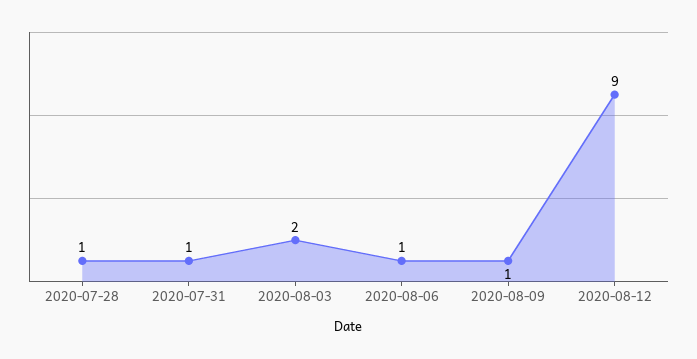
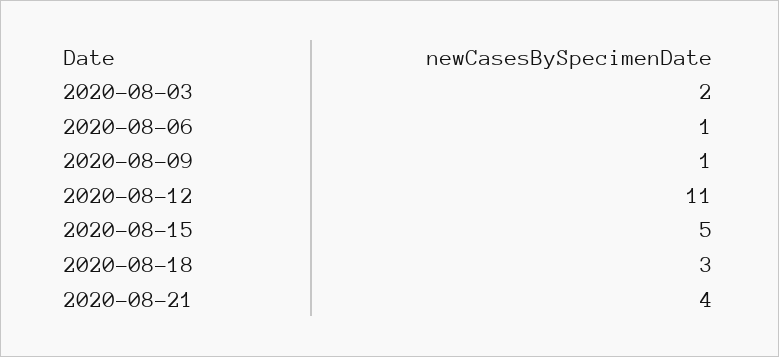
2020-07-28: 1 -> none
2020-07-31: 1 -> none
2020-08-12: 9 -> 11
2020-08-15: none -> 5
2020-08-18: none -> 3
2020-08-21: none -> 4

